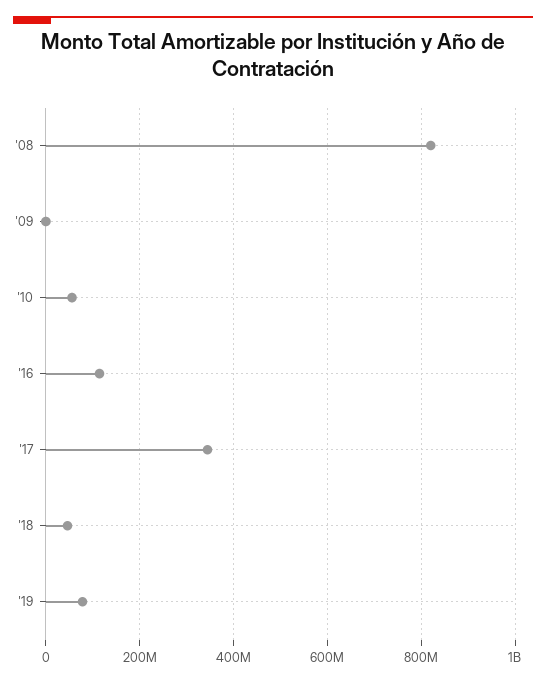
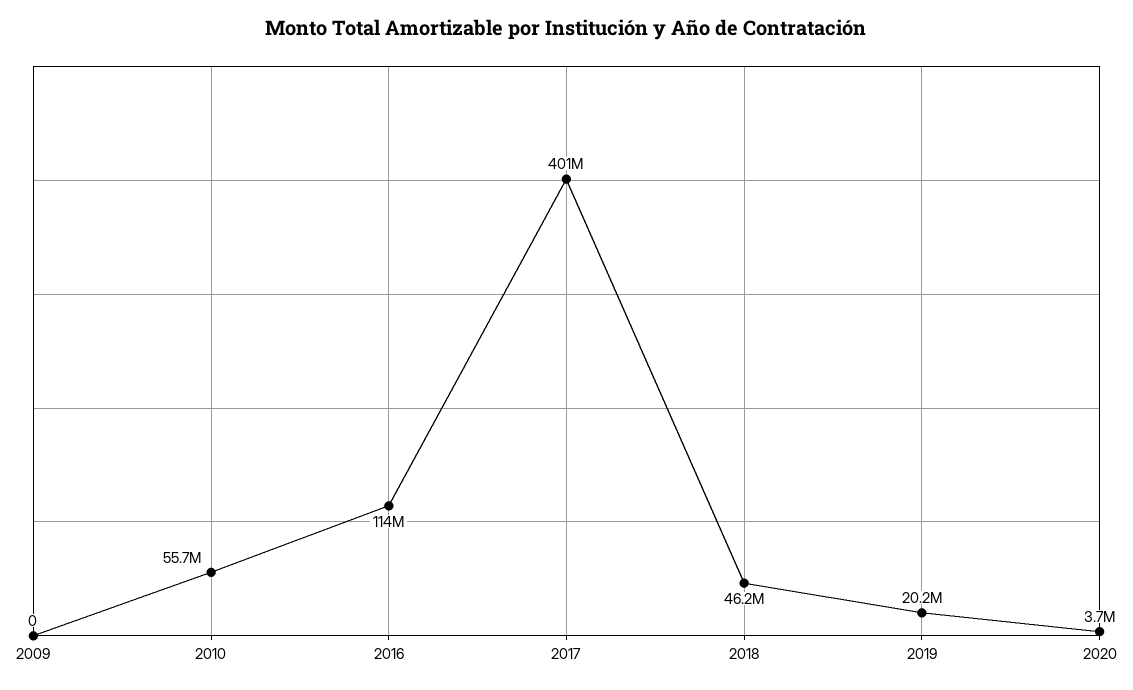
'08: 820000000 -> none
'17: 340000000 -> 401000000
'19: 80000000 -> 20200000
2020: none -> 3700000

